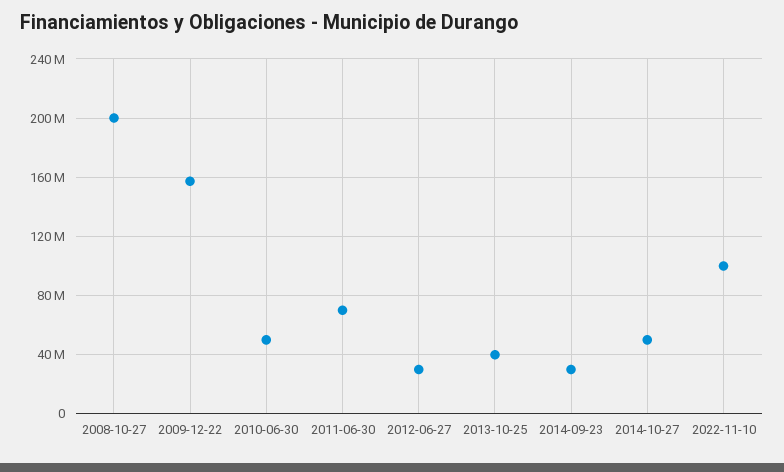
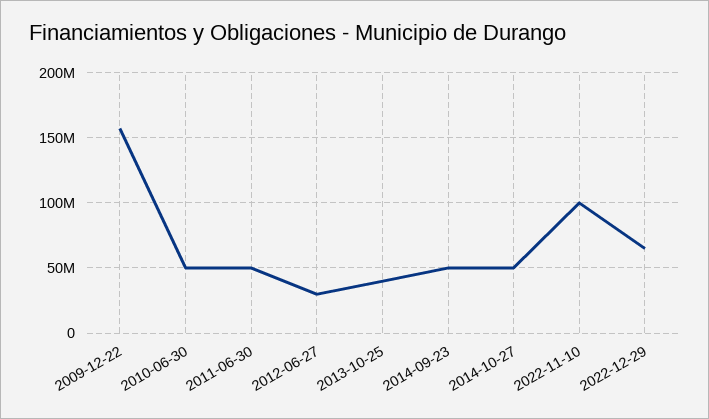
2008-10-27: 200000000 -> none
2011-06-30: 70000000 -> 50000000
2014-09-23: 30000000 -> 50000000
2022-12-29: none -> 65000000

